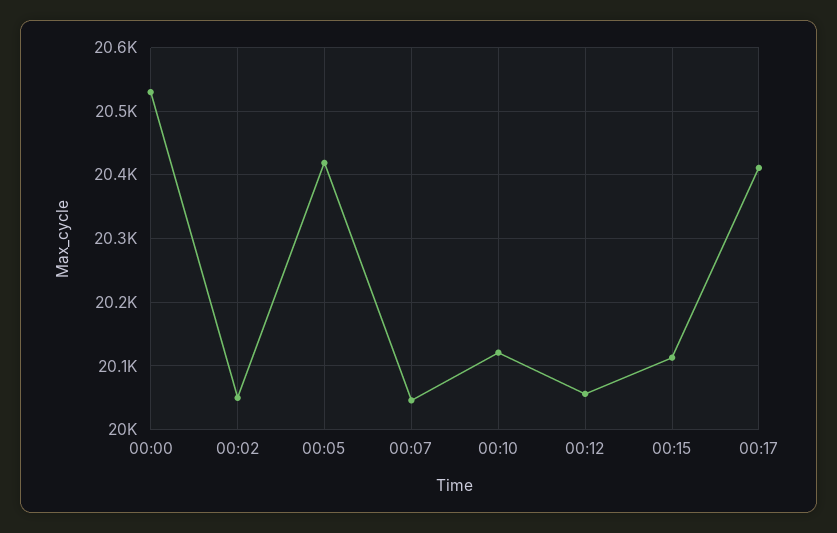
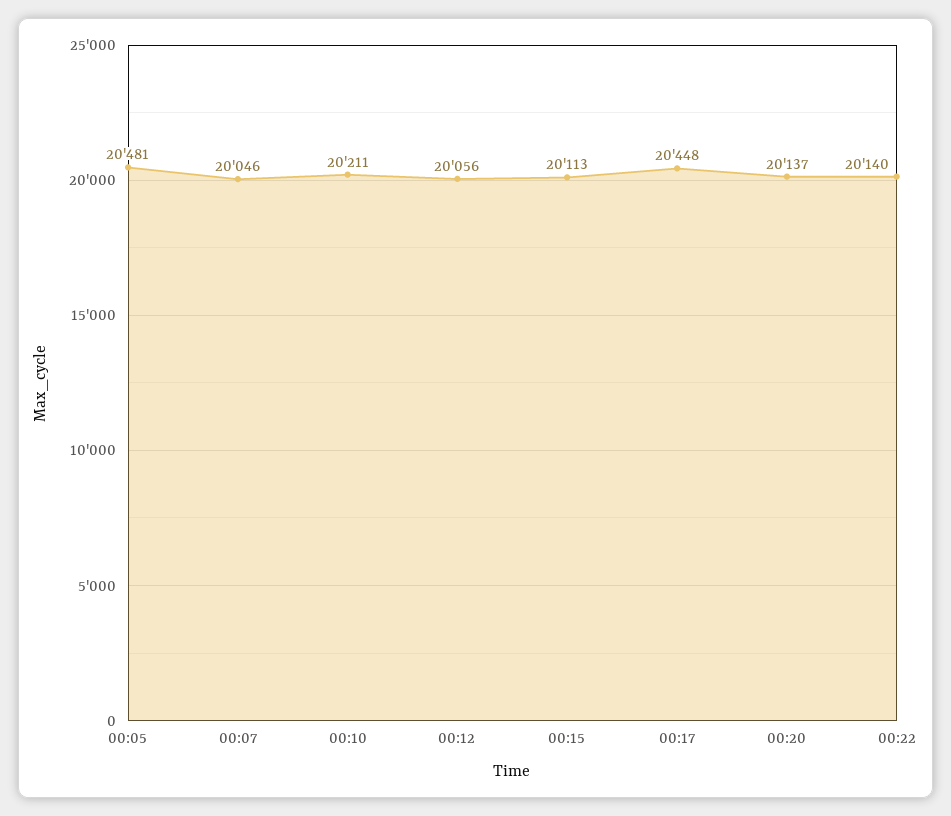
00:00: 20530 -> none
00:02: 20050 -> none
00:05: 20420 -> 20481
00:10: 20120 -> 20211
00:17: 20410 -> 20448
00:20: none -> 20137
00:22: none -> 20140

